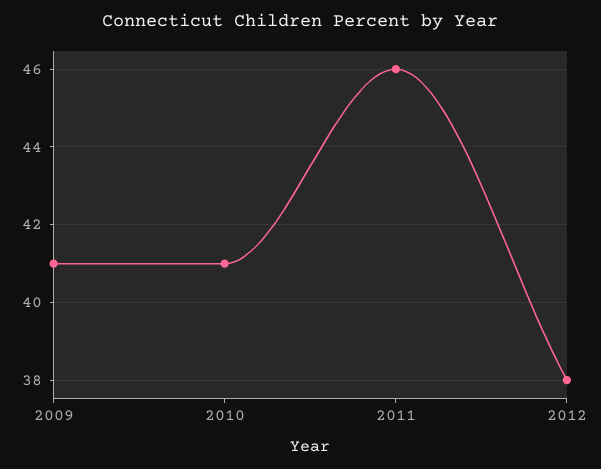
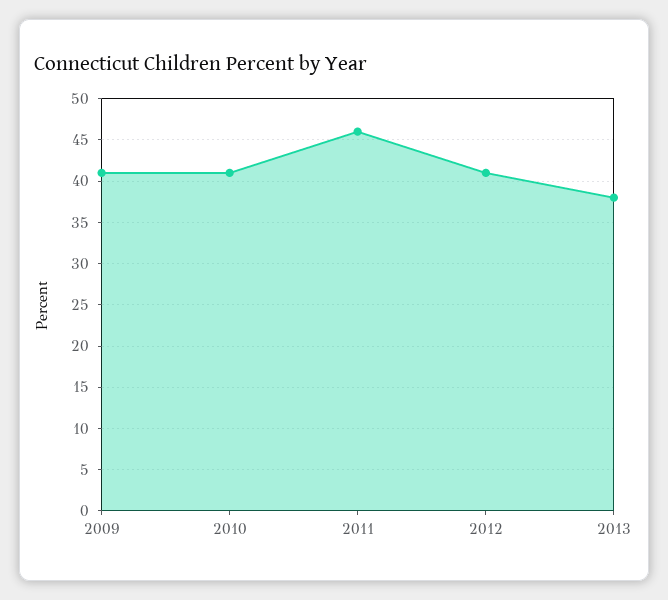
2012: 38 -> 41
2013: none -> 38

